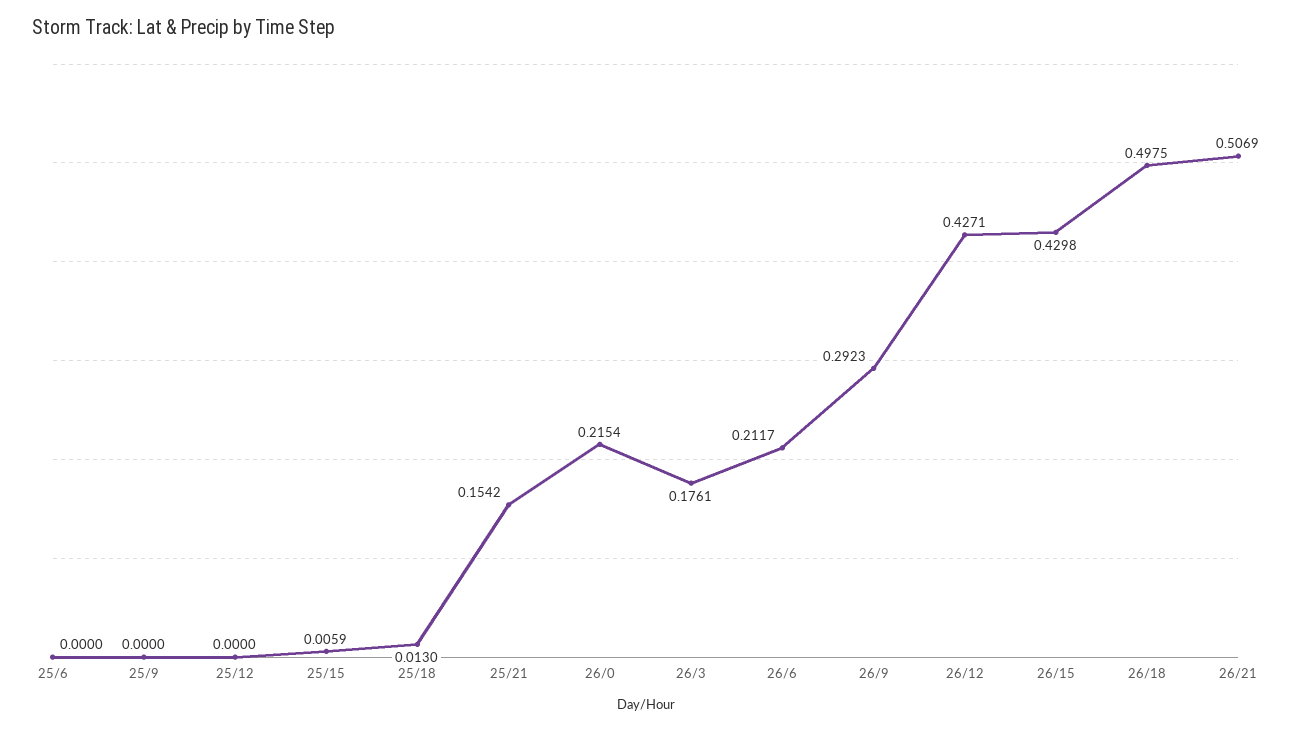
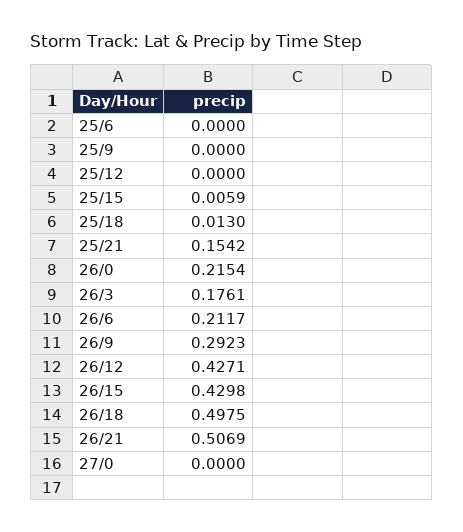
27/0: none -> 0

